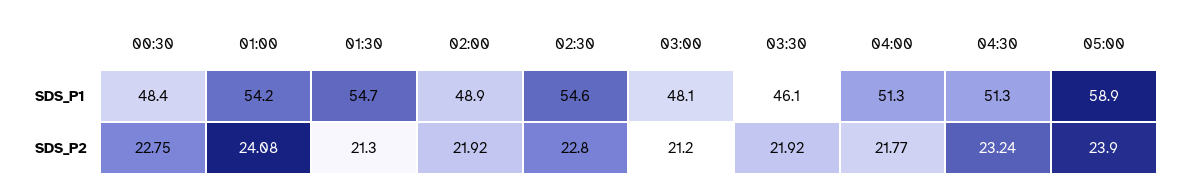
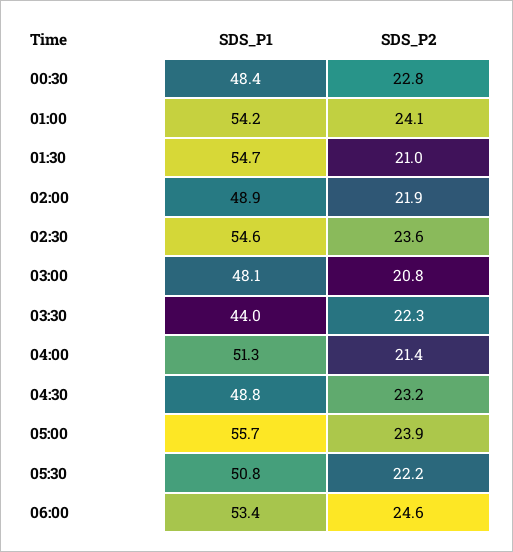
03:30, SDS_P1: 46.1 -> 44
04:30, SDS_P1: 51.3 -> 48.8
05:00, SDS_P1: 58.9 -> 55.7
01:30, SDS_P2: 21.3 -> 21
02:30, SDS_P2: 22.8 -> 23.6
03:00, SDS_P2: 21.2 -> 20.8
03:30, SDS_P2: 21.92 -> 22.3
04:00, SDS_P2: 21.77 -> 21.4
05:30, SDS_P1: none -> 50.8
05:30, SDS_P2: none -> 22.2
06:00, SDS_P1: none -> 53.4
06:00, SDS_P2: none -> 24.6

